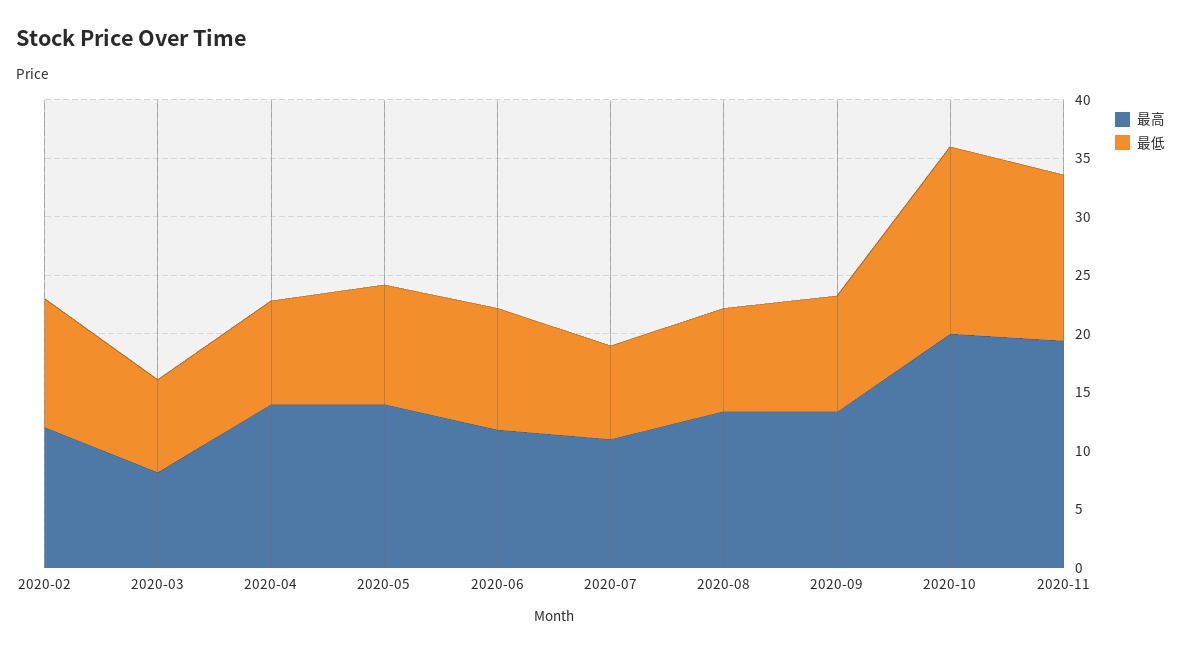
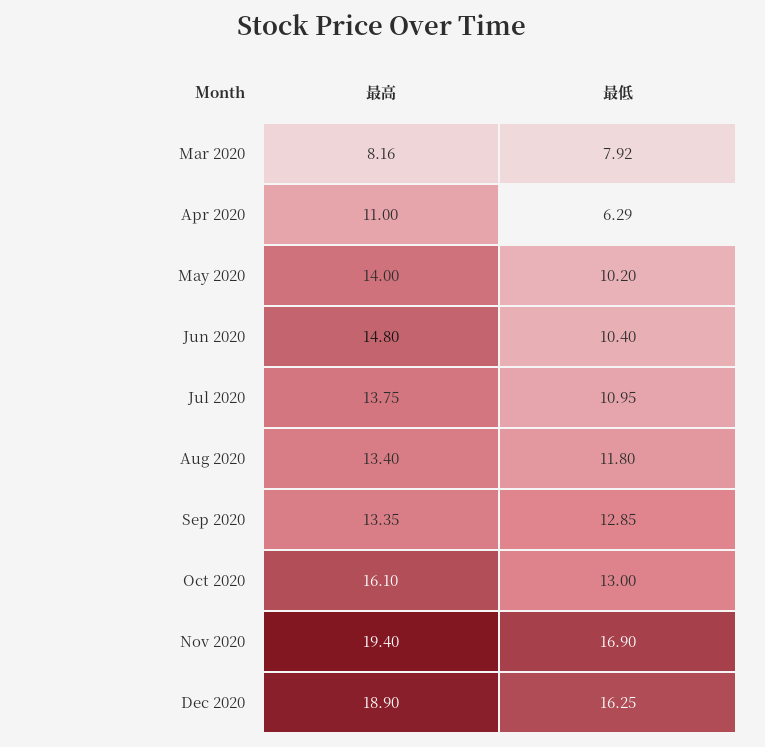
最高, 2020-02: 12 -> none
最低, 2020-02: 11 -> none
最高, 2020-04: 14 -> 11
最低, 2020-04: 9 -> 6.29
最高, 2020-06: 12 -> 14.8
最高, 2020-07: 11 -> 13.75
最低, 2020-07: 8 -> 10.95
最低, 2020-08: 9 -> 11.8
最低, 2020-09: 10 -> 12.85
最高, 2020-10: 20 -> 16.1
最低, 2020-10: 16 -> 13
最低, 2020-11: 14 -> 16.9
最高, Dec 2020: none -> 18.9
最低, Dec 2020: none -> 16.25

